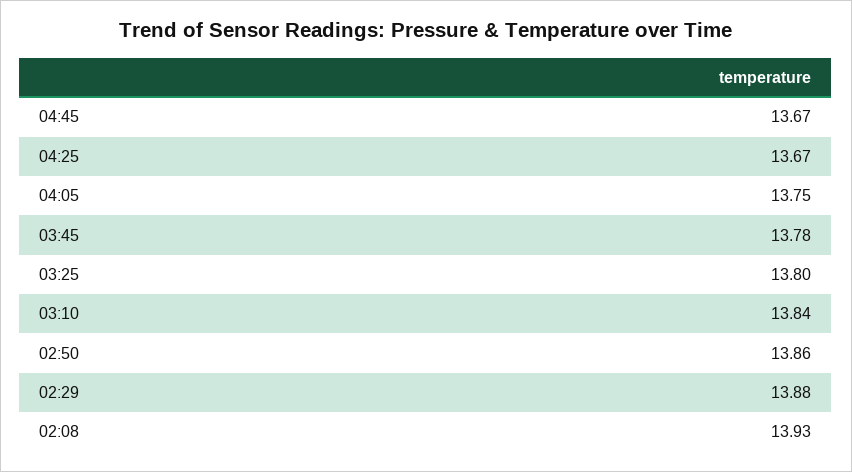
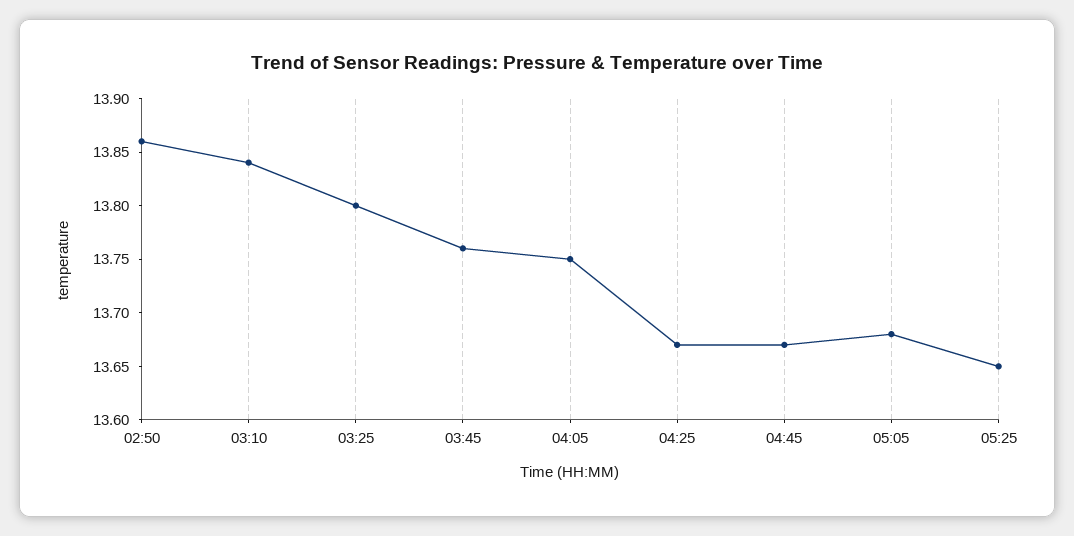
03:45: 13.78 -> 13.76
02:29: 13.88 -> none
02:08: 13.93 -> none
05:05: none -> 13.68
05:25: none -> 13.65

